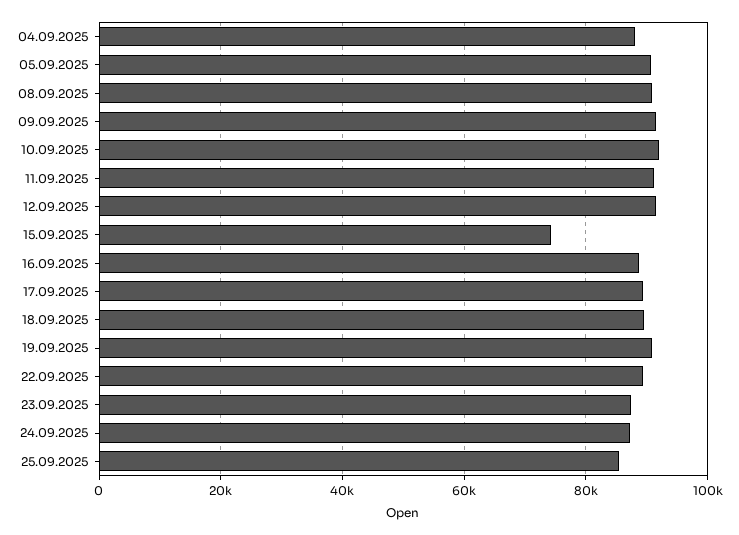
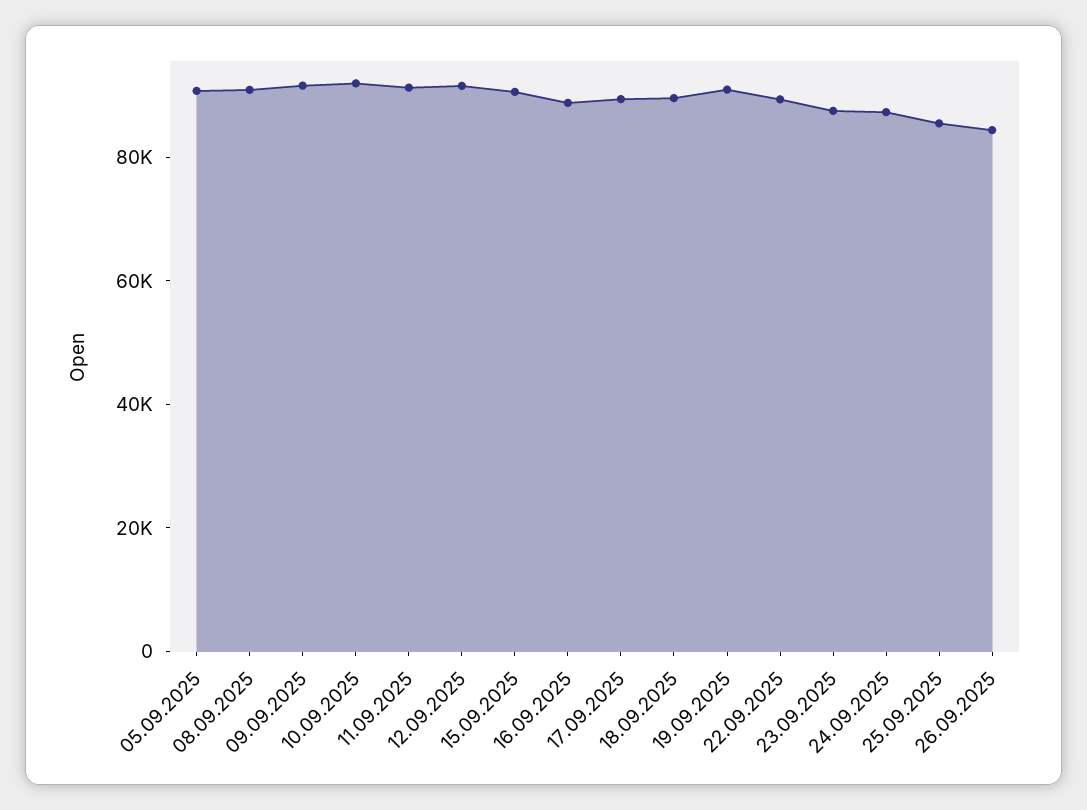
04.09.2025: 88000 -> none
15.09.2025: 74000 -> 90000
26.09.2025: none -> 85000

